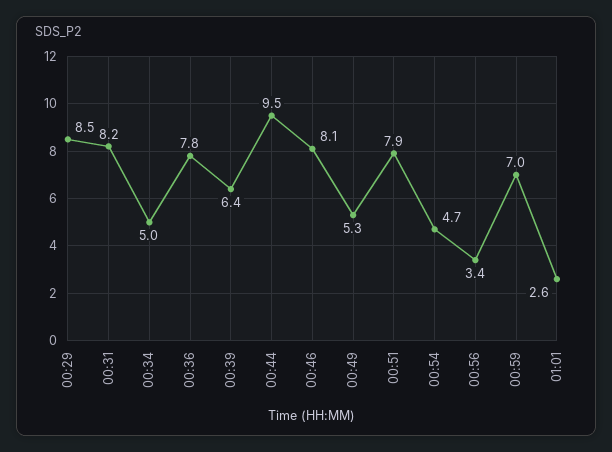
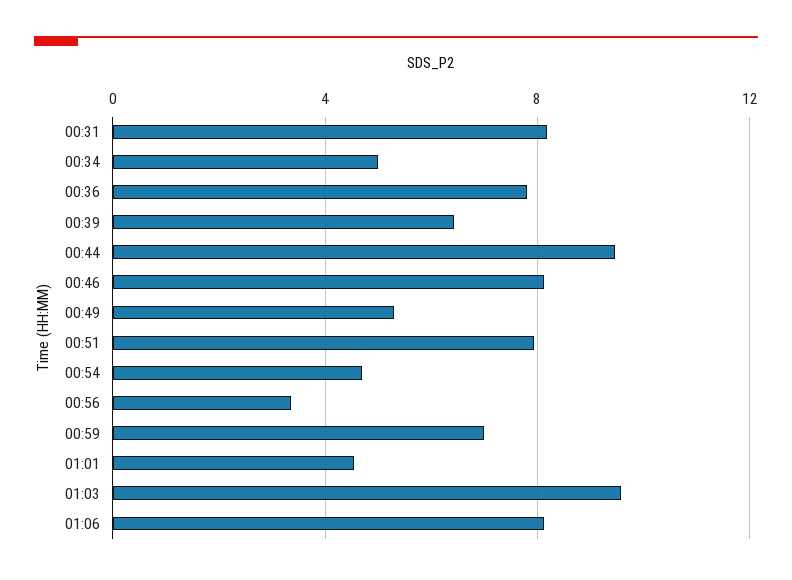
00:29: 8.5 -> none
01:01: 2.6 -> 4.5
01:03: none -> 9.5
01:06: none -> 8

